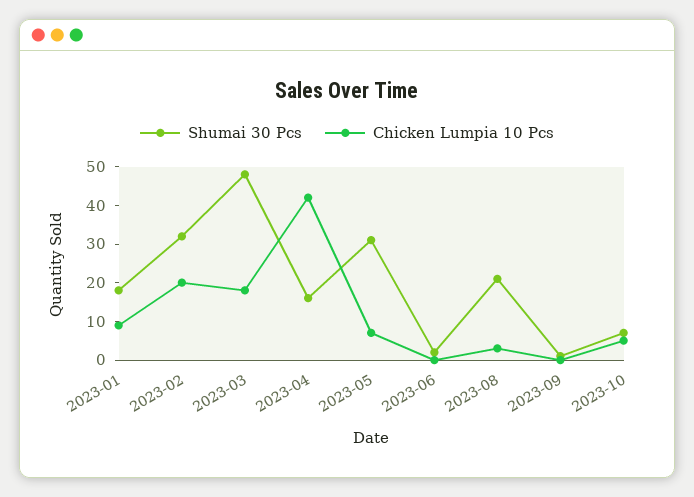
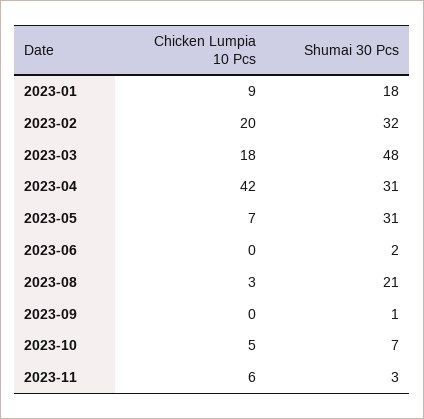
Shumai 30 Pcs, 2023-04: 15 -> 31
Chicken Lumpia 10 Pcs, 2023-11: none -> 6
Shumai 30 Pcs, 2023-11: none -> 3

